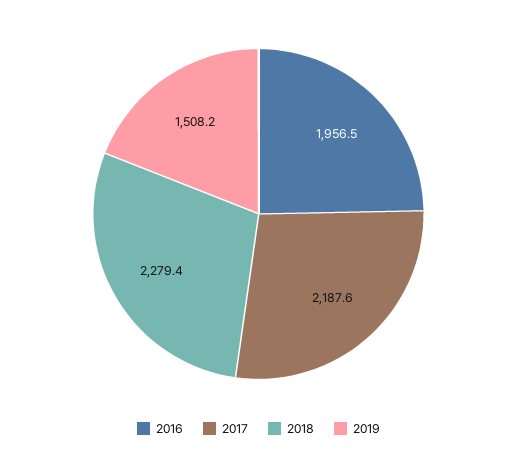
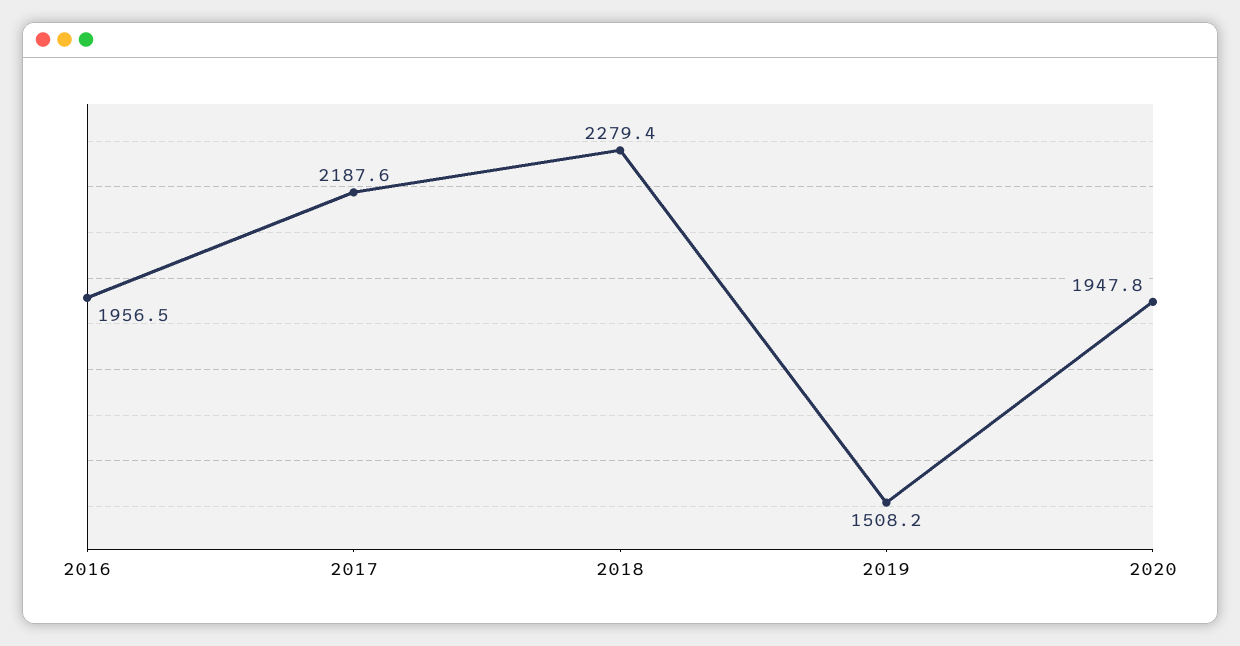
2020: none -> 1947.8

